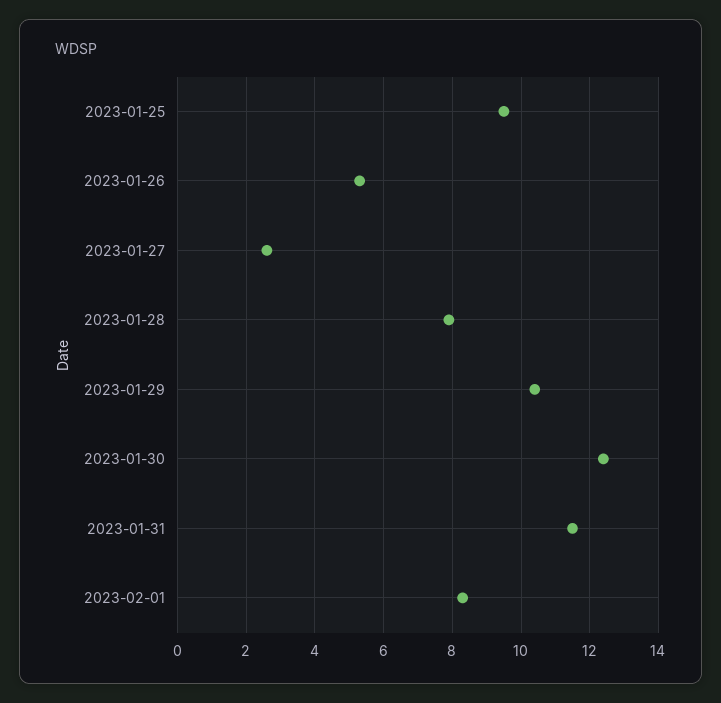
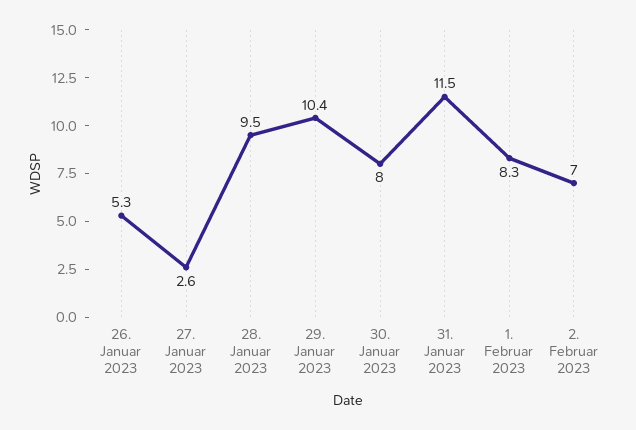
2023-01-25: 9.5 -> none
2023-01-28: 8 -> 9.5
2023-01-30: 12.5 -> 8
2. Februar 2023: none -> 7

